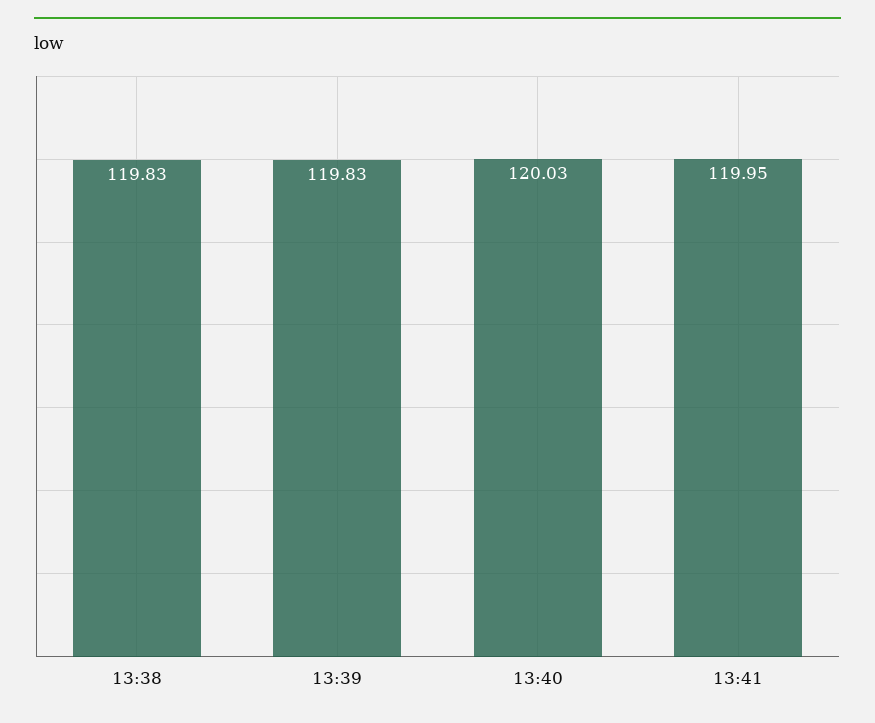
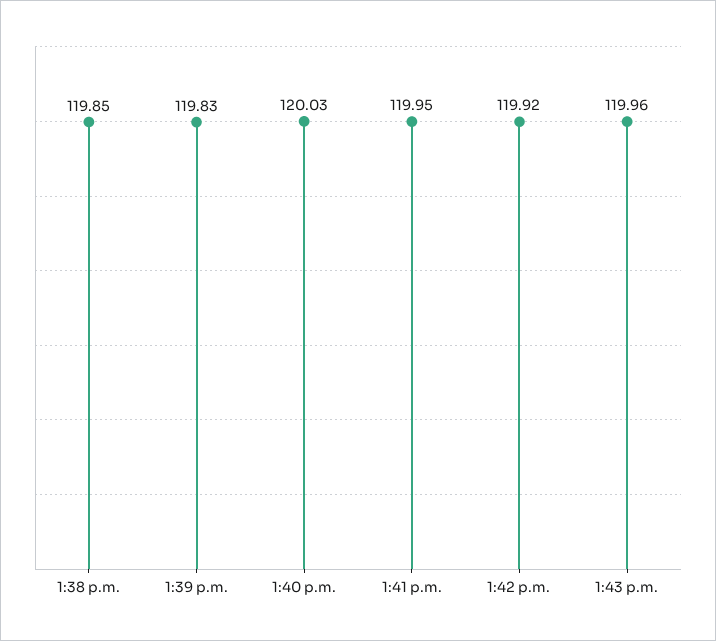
13:38: 119.83 -> 119.85
1:42 p.m.: none -> 119.92
1:43 p.m.: none -> 119.96

